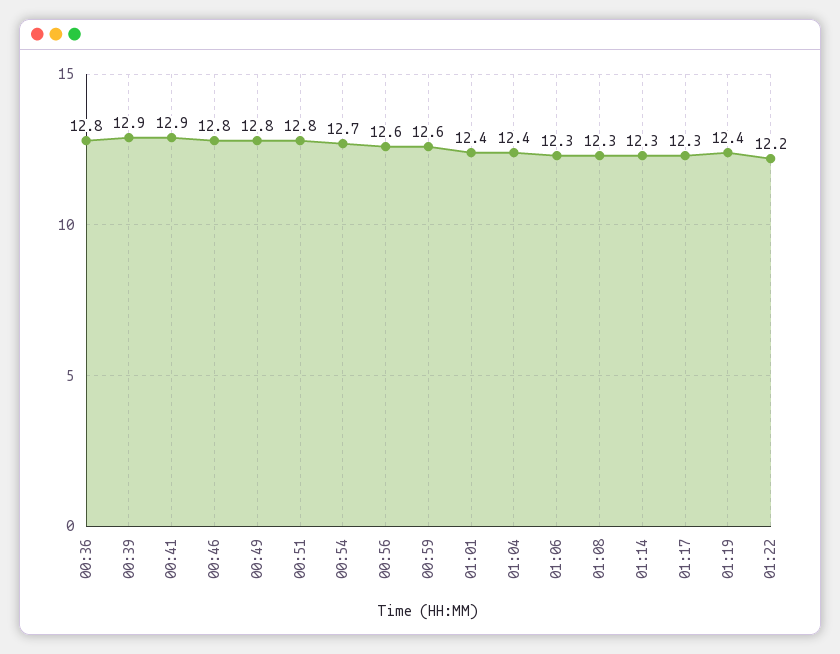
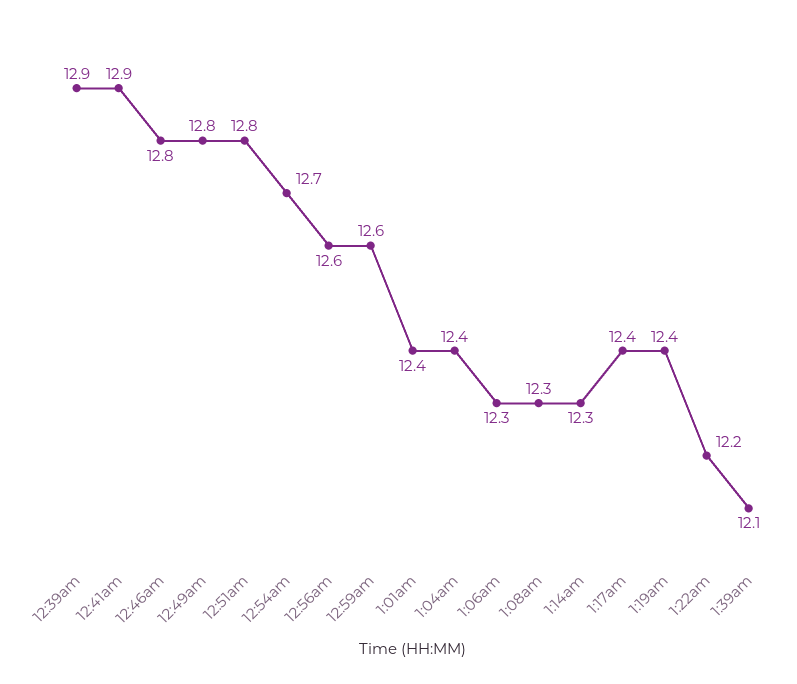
00:36: 12.8 -> none
01:17: 12.3 -> 12.4
1:39am: none -> 12.1

